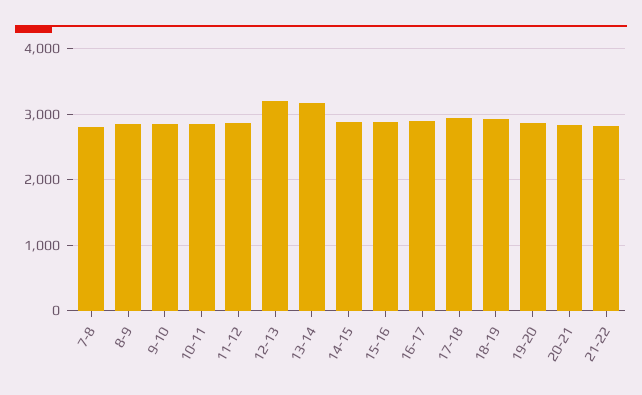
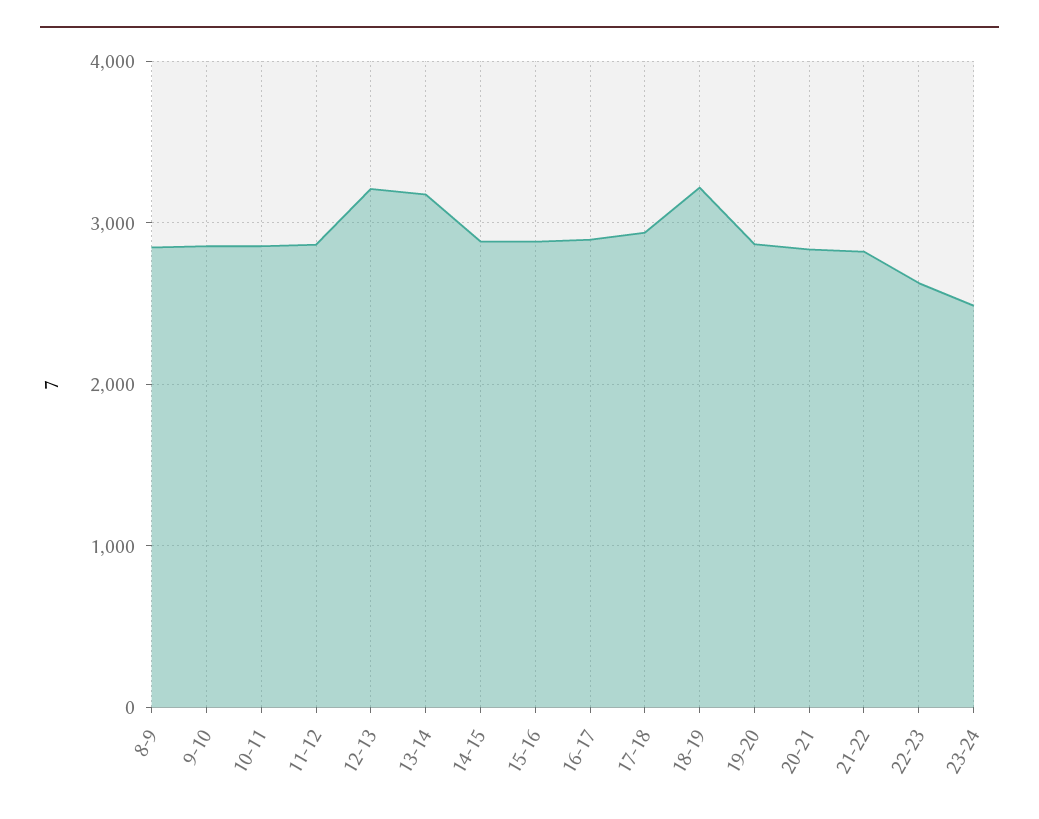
7-8: 2800 -> none
18-19: 2900 -> 3200
22-23: none -> 2600
23-24: none -> 2500

